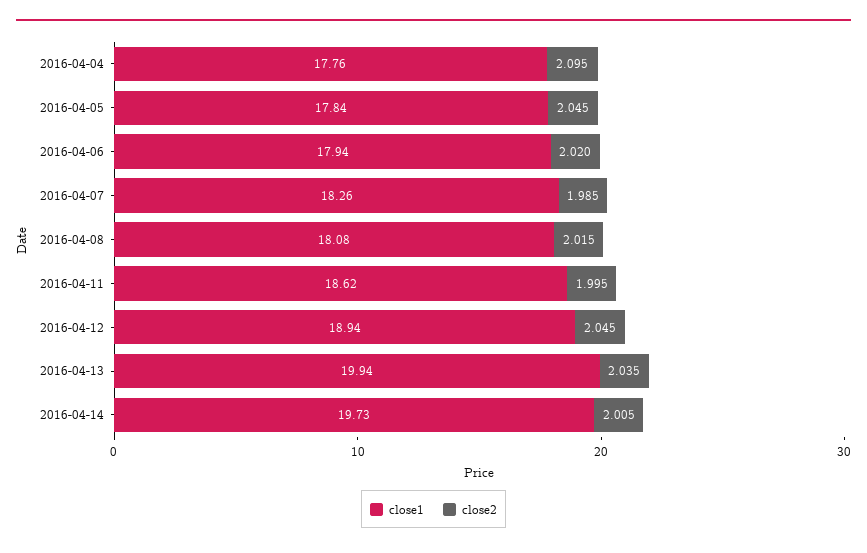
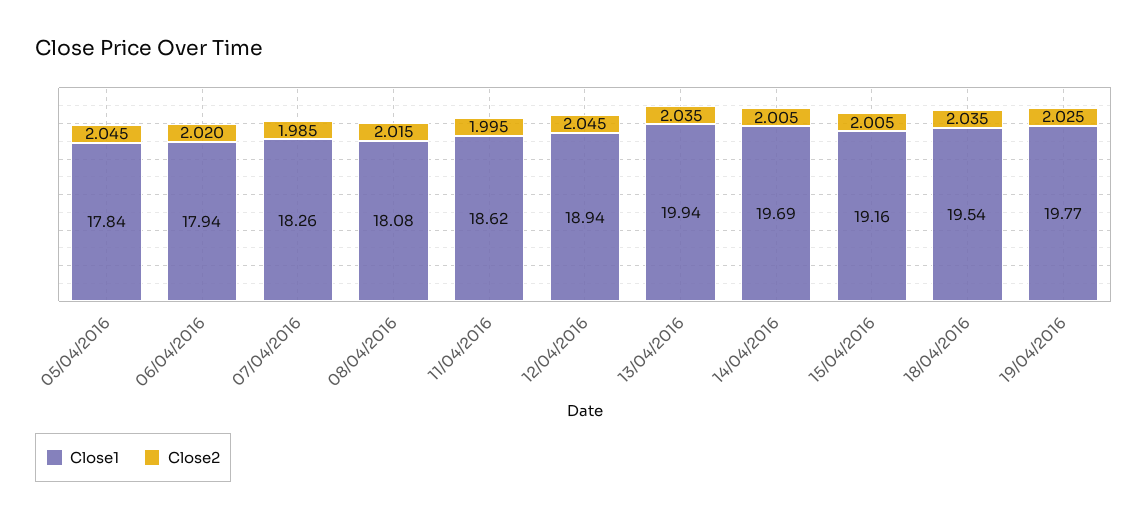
close1, 2016-04-04: 17.76 -> none
close2, 2016-04-04: 2.095 -> none
close1, 2016-04-14: 19.73 -> 19.69
close1, 15/04/2016: none -> 19.16
close2, 15/04/2016: none -> 2.005
close1, 18/04/2016: none -> 19.54
close2, 18/04/2016: none -> 2.035
close1, 19/04/2016: none -> 19.77
close2, 19/04/2016: none -> 2.025

